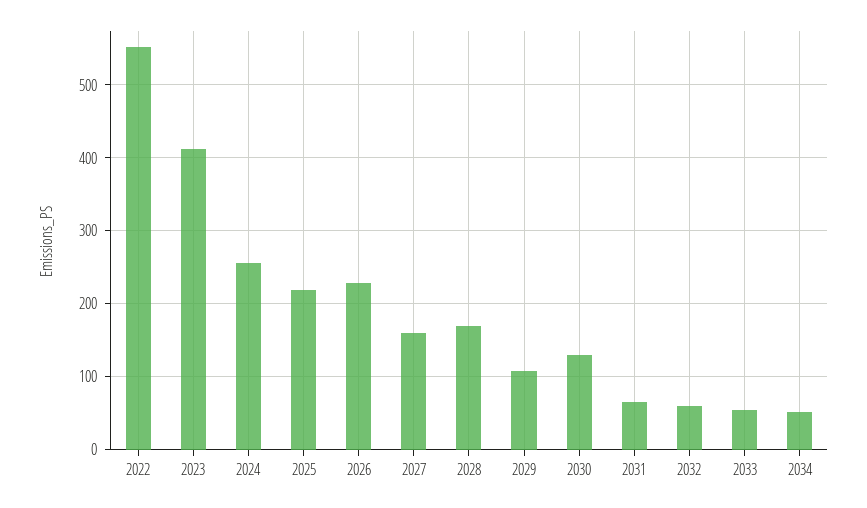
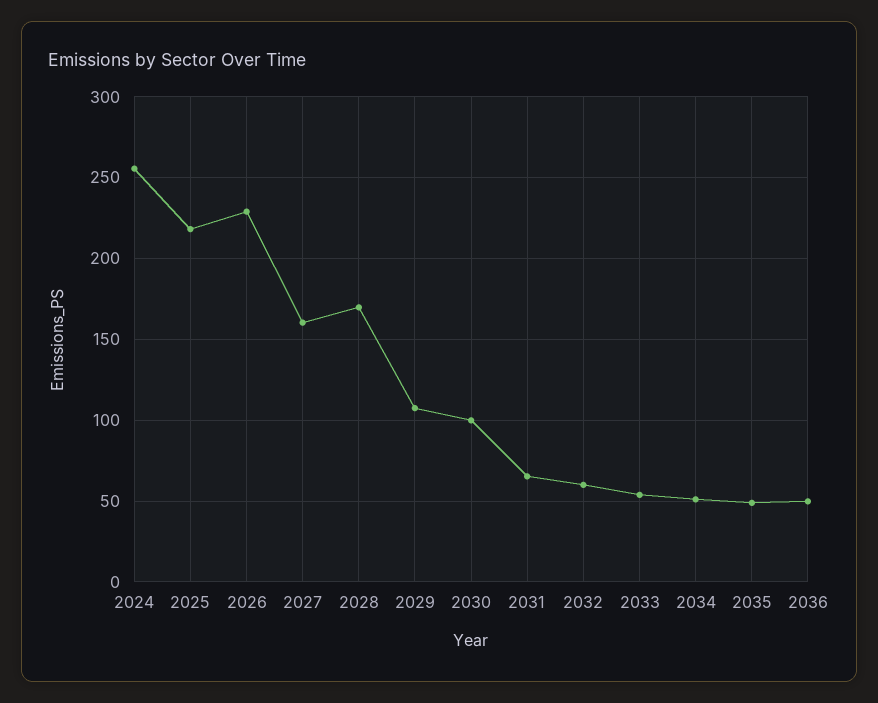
2022: 550 -> none
2023: 410 -> none
2030: 130 -> 100
2035: none -> 50
2036: none -> 50

